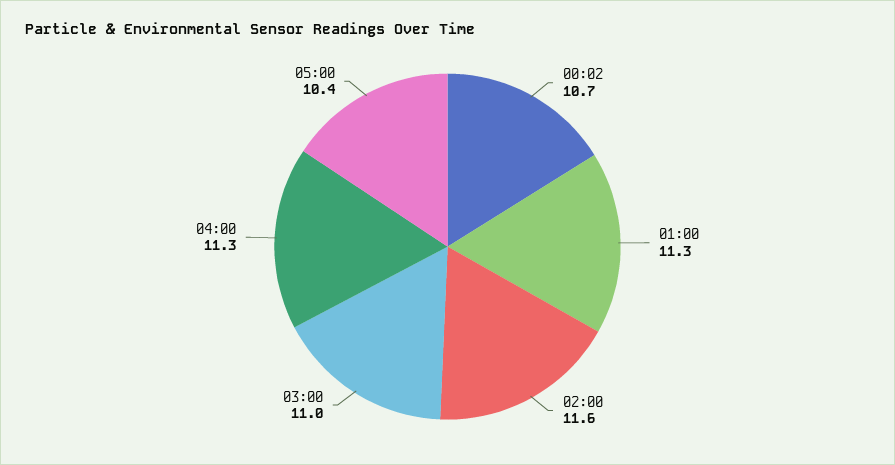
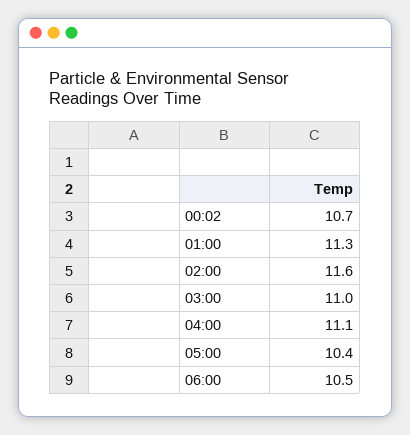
04:00: 11.3 -> 11.1
06:00: none -> 10.5

